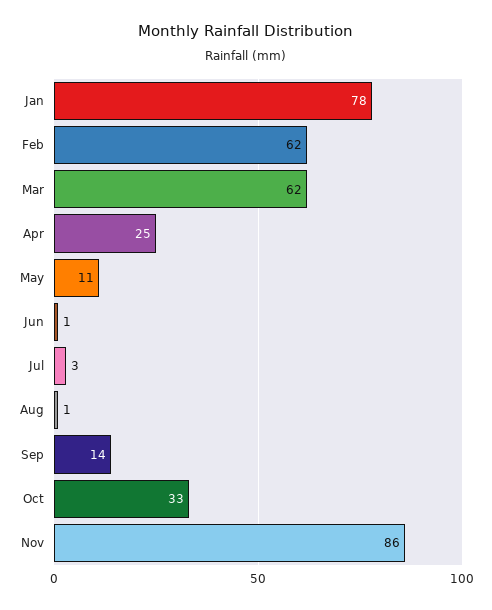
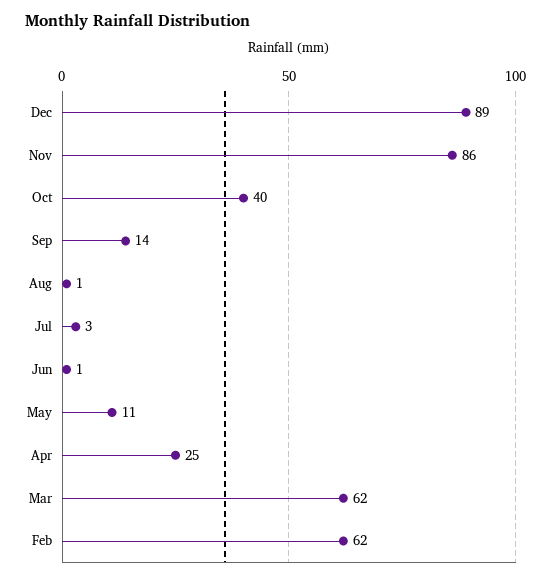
Jan: 78 -> none
Oct: 33 -> 40
Dec: none -> 89

